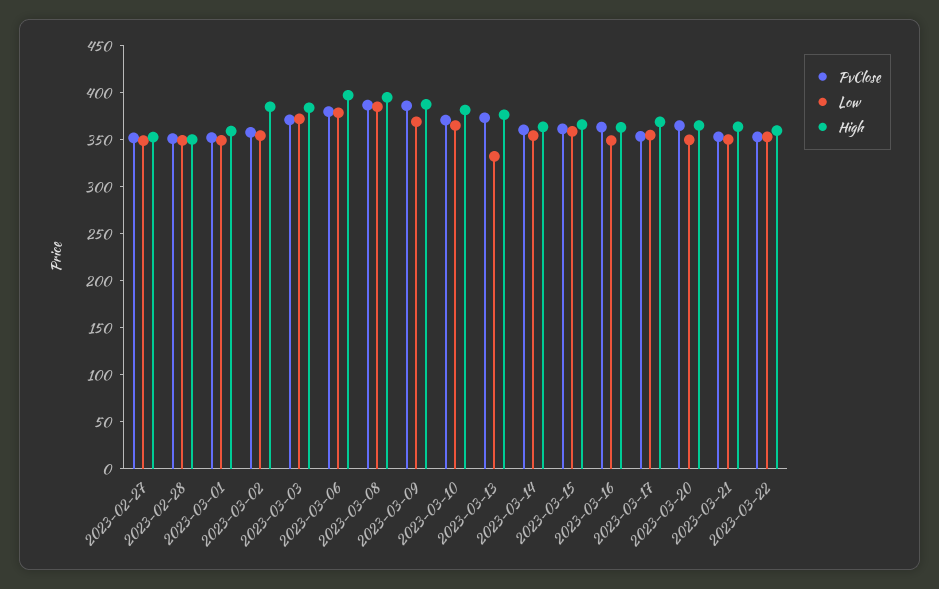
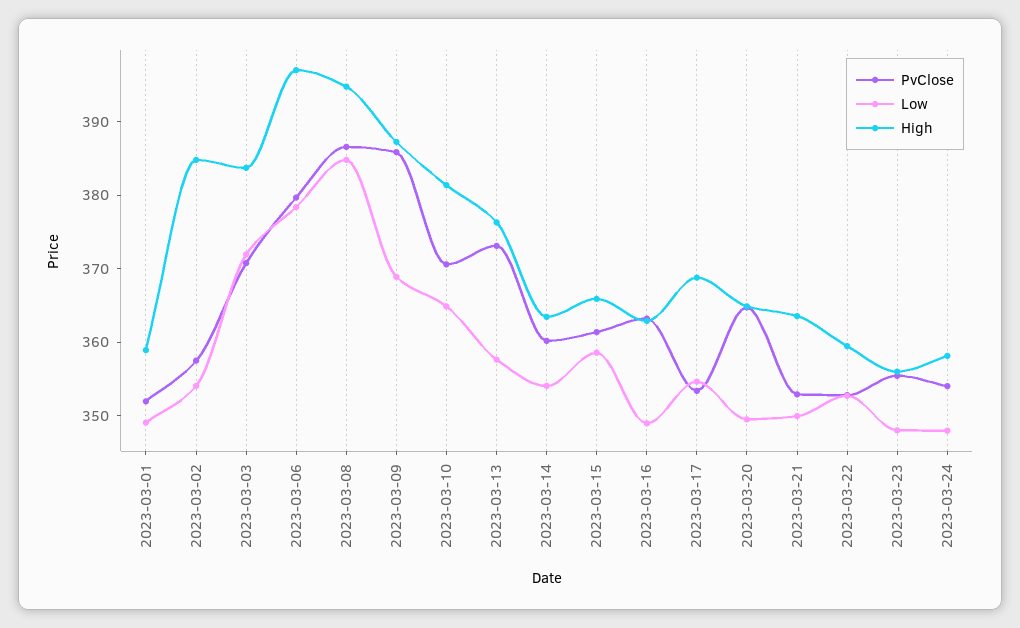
PvClose, 2023-02-27: 350 -> none
Low, 2023-02-27: 350 -> none
High, 2023-02-27: 350 -> none
PvClose, 2023-02-28: 350 -> none
Low, 2023-02-28: 350 -> none
High, 2023-02-28: 350 -> none
Low, 2023-03-13: 330 -> 358
PvClose, 2023-03-23: none -> 356
Low, 2023-03-23: none -> 348
High, 2023-03-23: none -> 356
PvClose, 2023-03-24: none -> 354
Low, 2023-03-24: none -> 348
High, 2023-03-24: none -> 358

